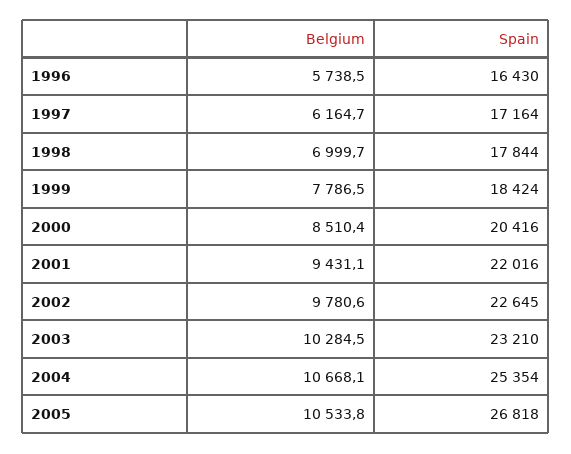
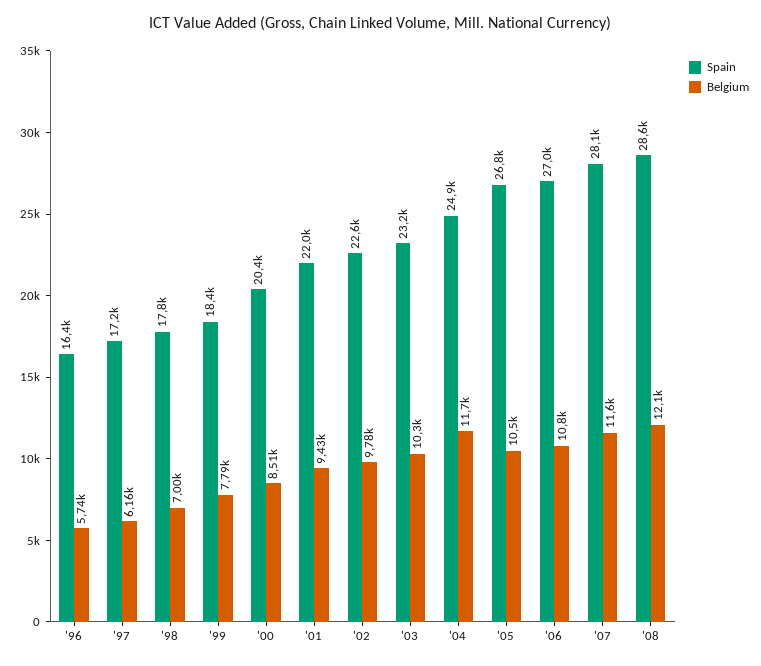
Belgium, 2004: 10668.1 -> 11700
Spain, 2004: 25354 -> 24900
Spain, '06: none -> 27000
Belgium, '06: none -> 10800
Spain, '07: none -> 28100
Belgium, '07: none -> 11600
Spain, '08: none -> 28600
Belgium, '08: none -> 12100

